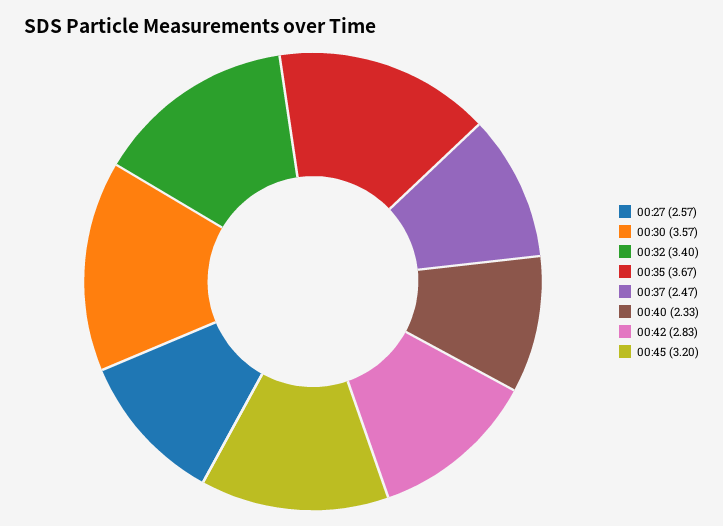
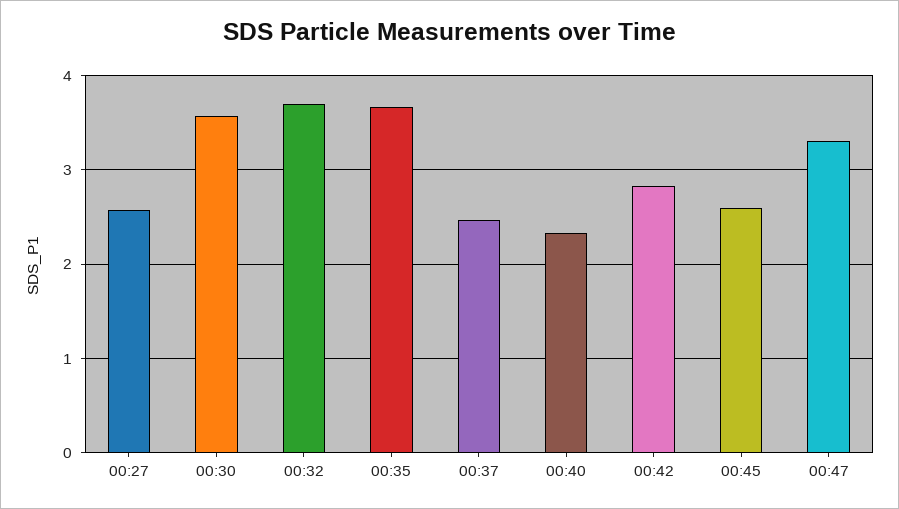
00:32: 3.4 -> 3.7
00:45: 3.2 -> 2.6
00:47: none -> 3.3

